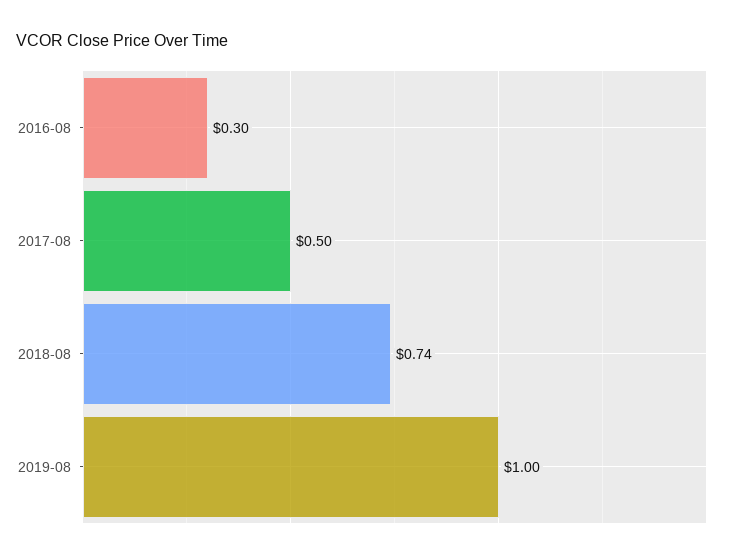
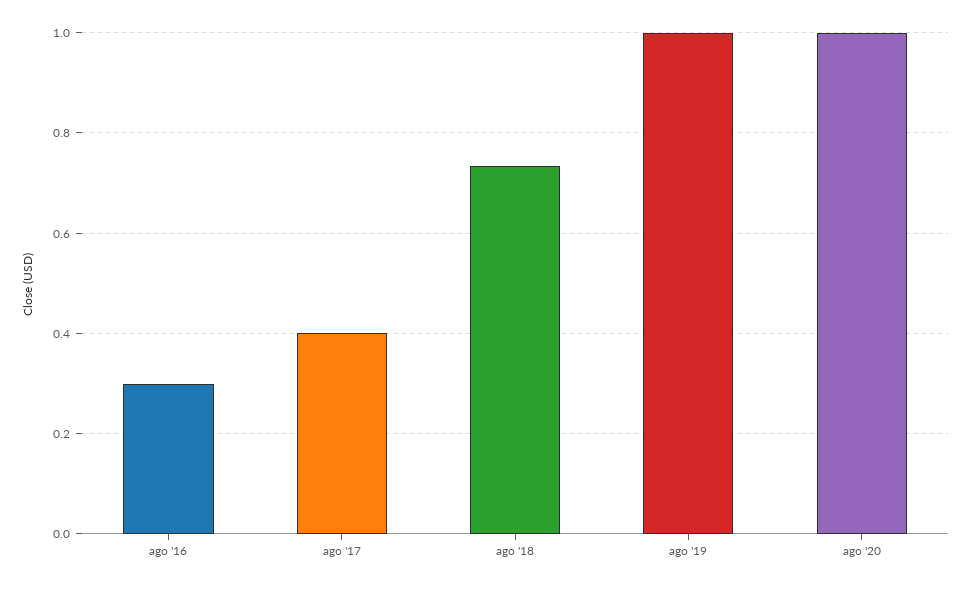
2017-08: 0.5 -> 0.4
ago '20: none -> 1

